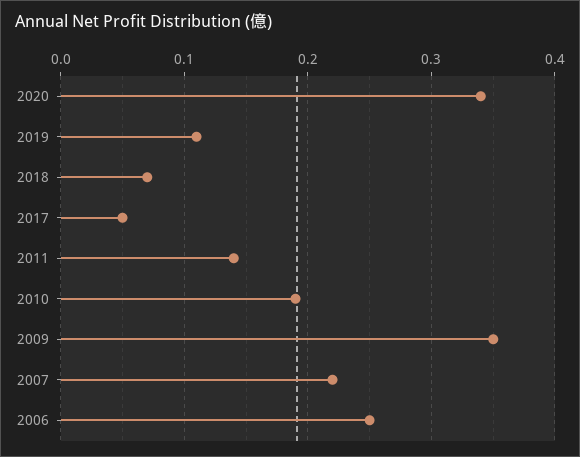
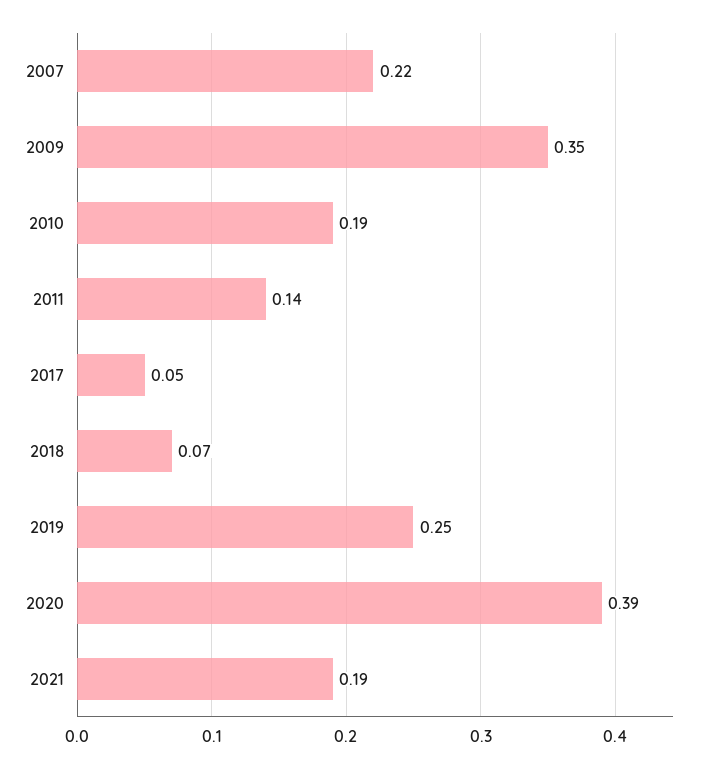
2020: 0.34 -> 0.39
2019: 0.11 -> 0.25
2006: 0.25 -> none
2021: none -> 0.19

